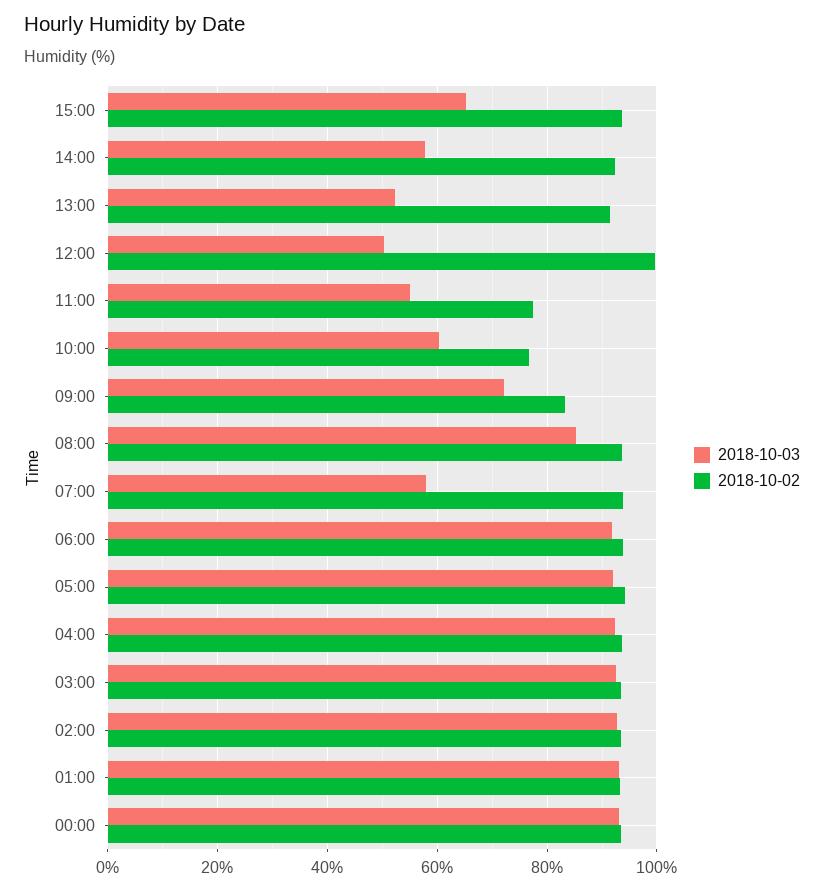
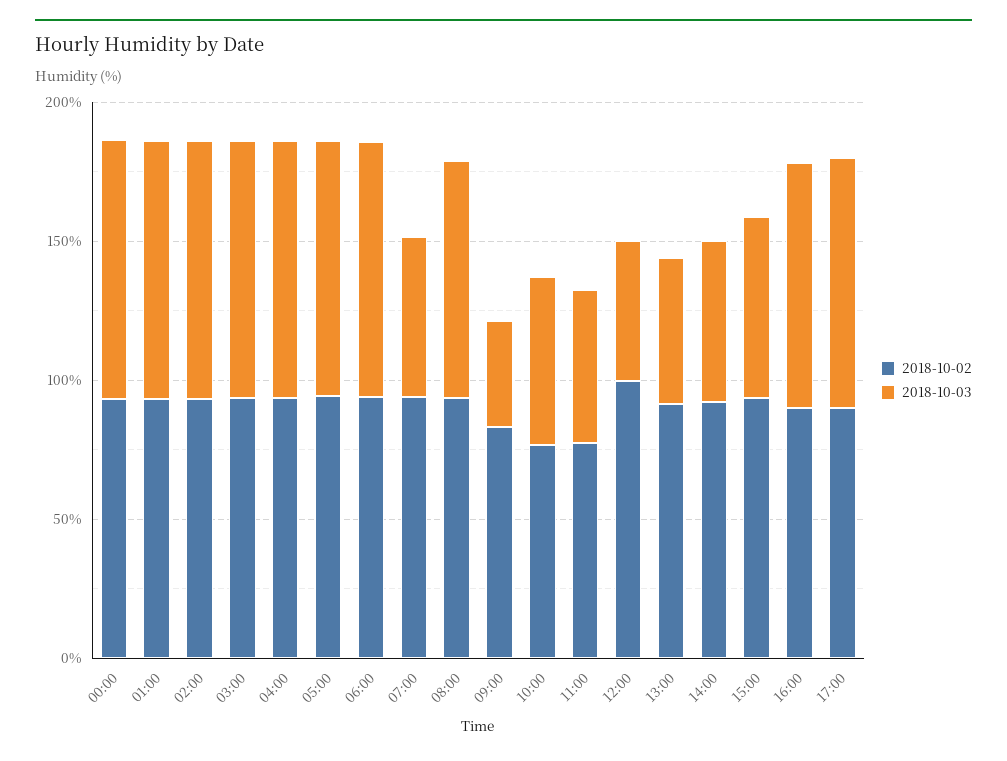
2018-10-03, 09:00: 72 -> 40
2018-10-02, 16:00: none -> 90
2018-10-03, 16:00: none -> 90
2018-10-02, 17:00: none -> 90
2018-10-03, 17:00: none -> 90

